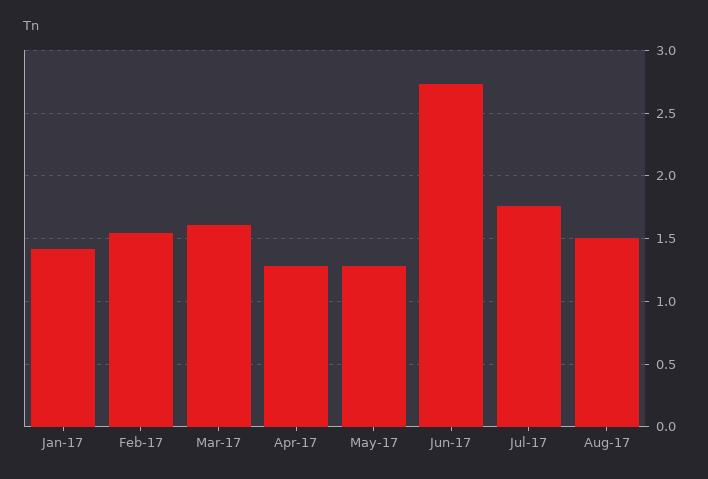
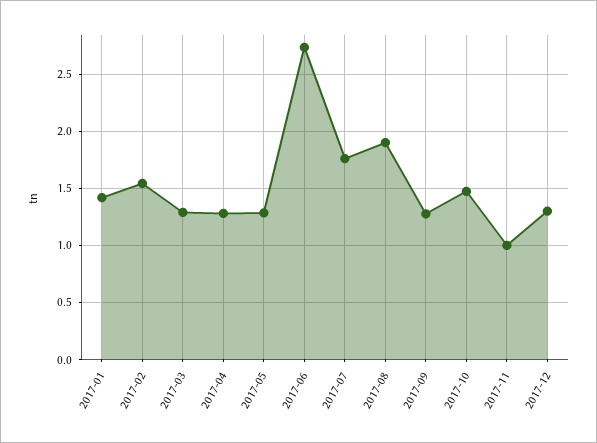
Mar-17: 1.6 -> 1.3
Aug-17: 1.5 -> 1.9
2017-09: none -> 1.3
2017-10: none -> 1.5
2017-11: none -> 1
2017-12: none -> 1.3

